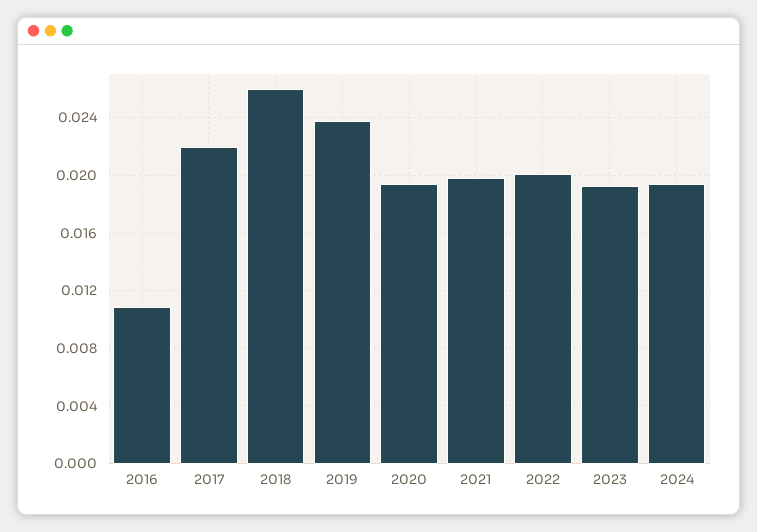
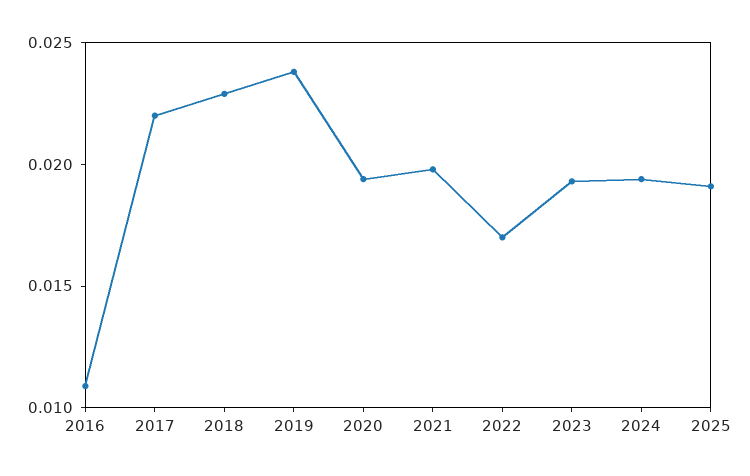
2018: 0.026 -> 0.023
2022: 0.02 -> 0.017
2025: none -> 0.019

